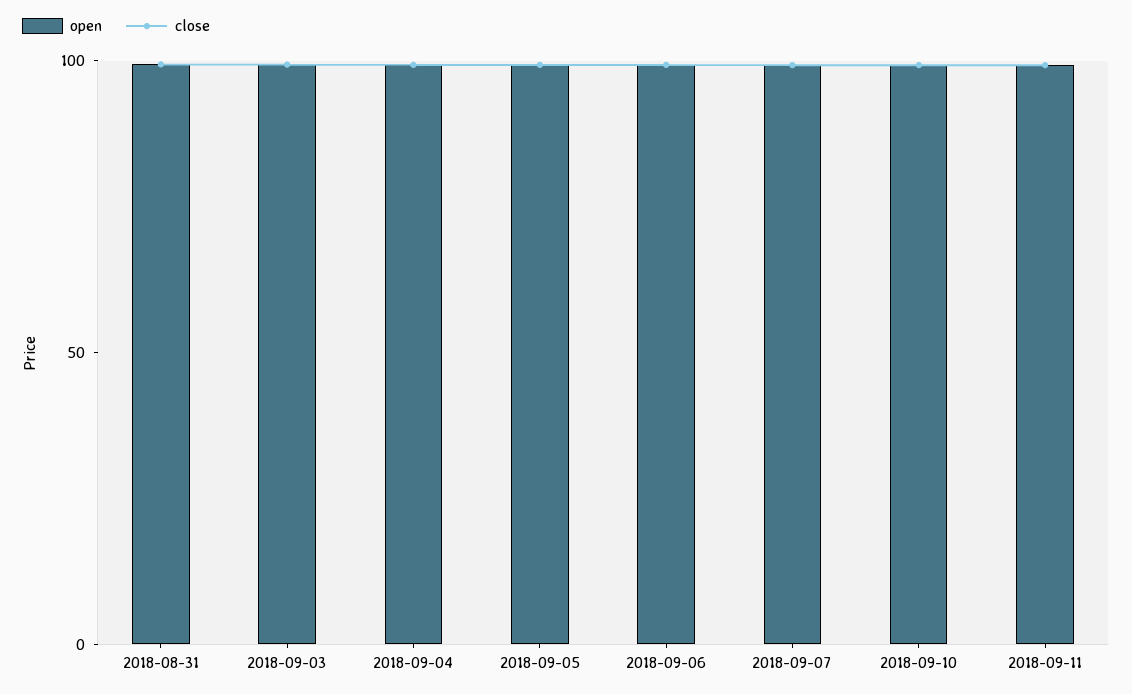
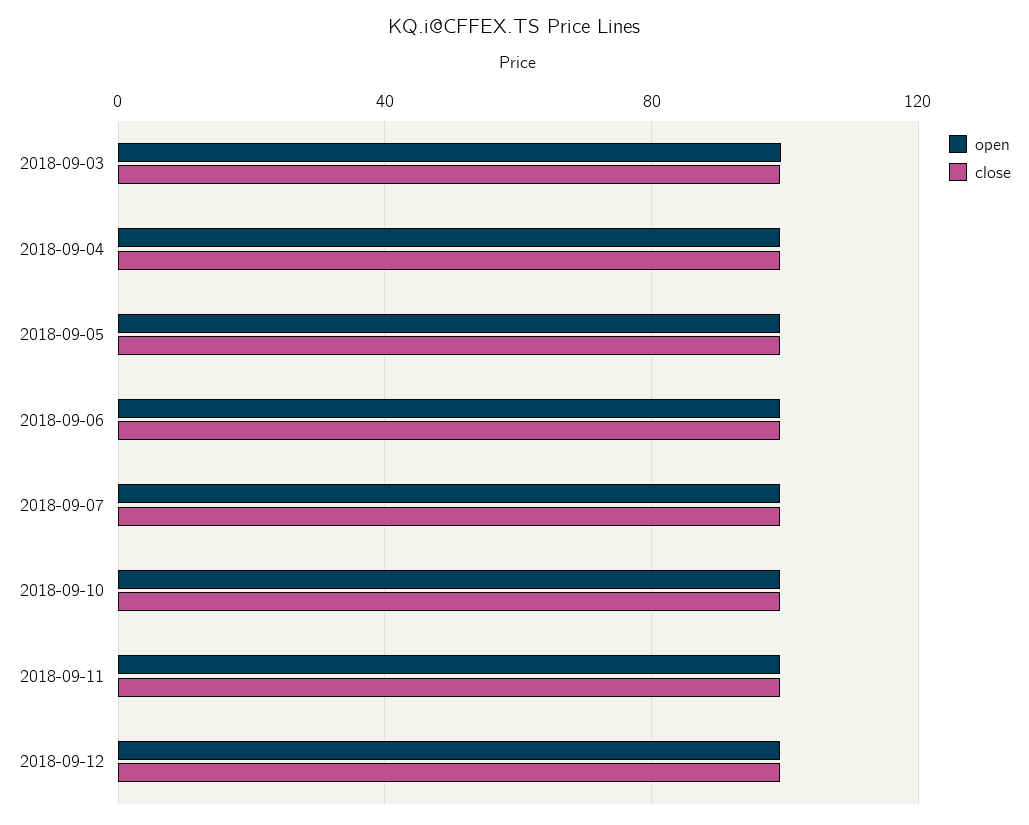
open, 2018-08-31: 100 -> none
close, 2018-08-31: 100 -> none
open, 2018-09-12: none -> 100
close, 2018-09-12: none -> 100

